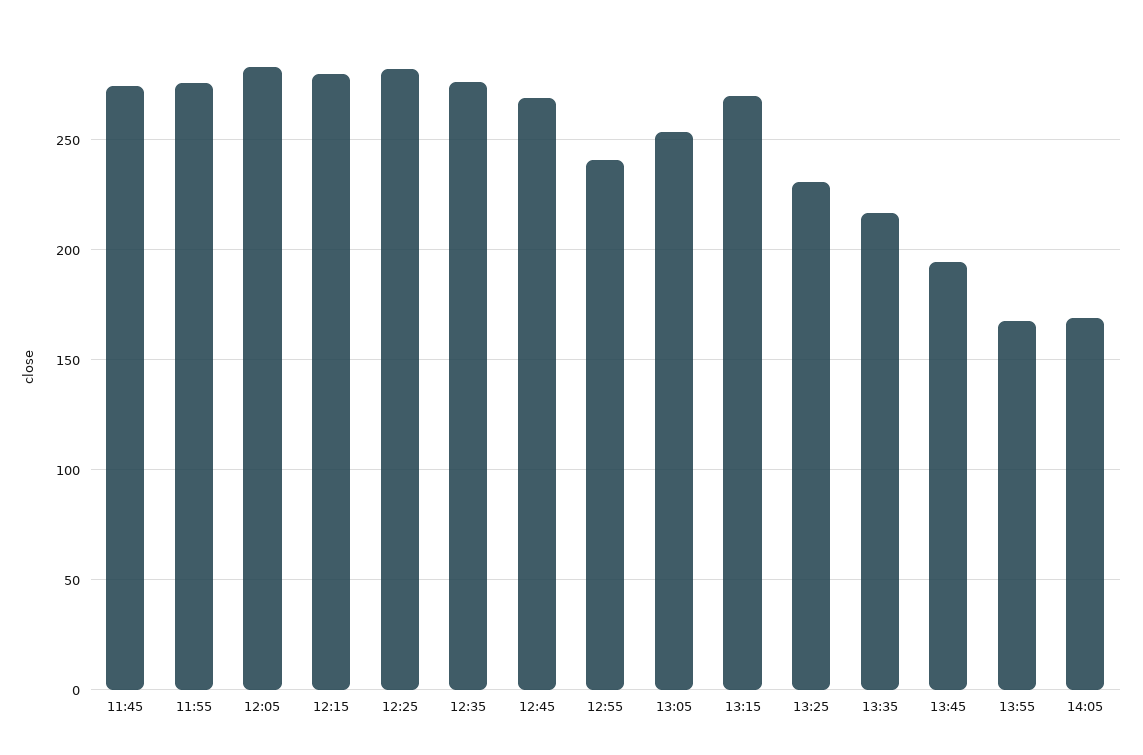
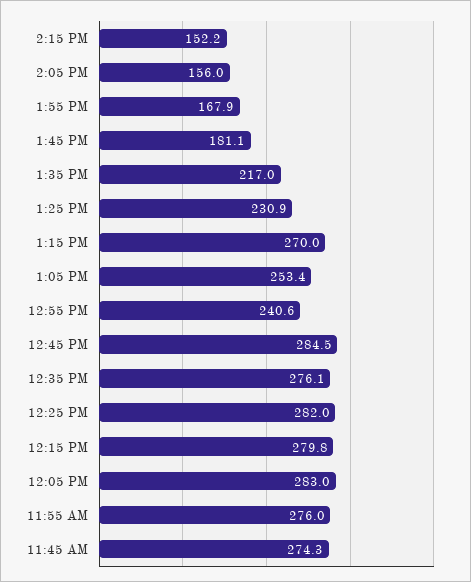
12:45: 270 -> 284.5
13:45: 195 -> 181.1
14:05: 170 -> 156
2:15 PM: none -> 152.2

